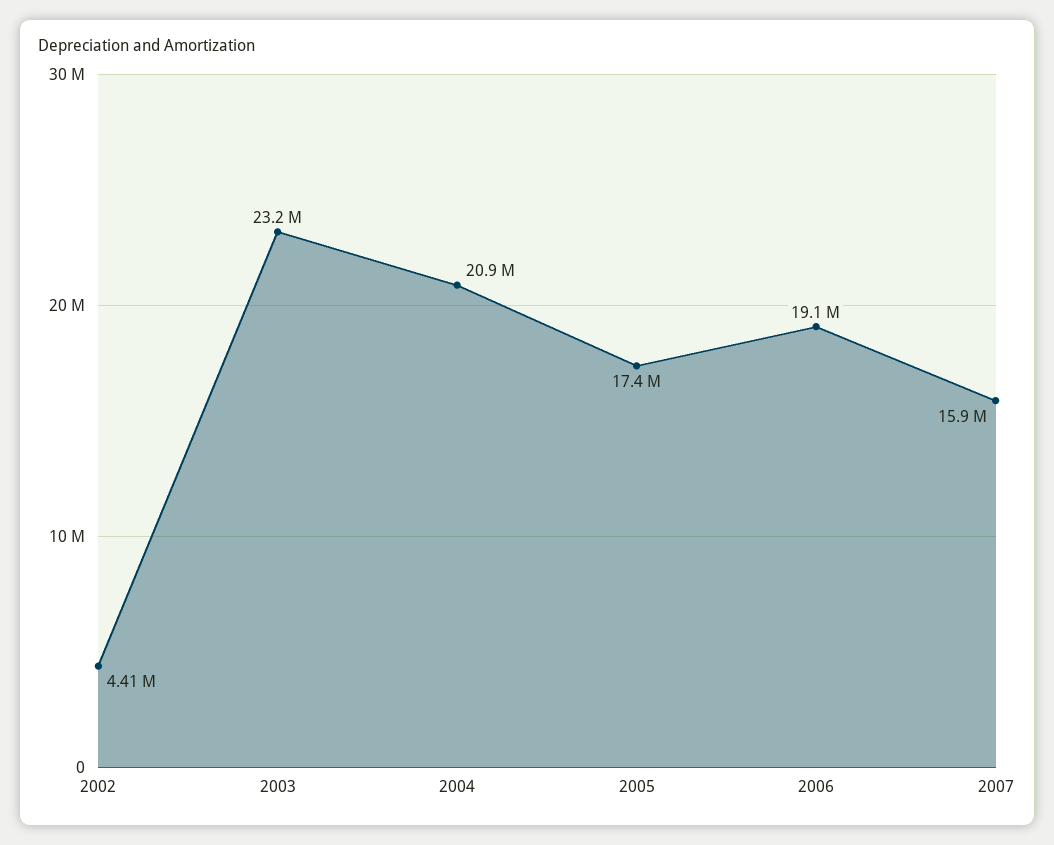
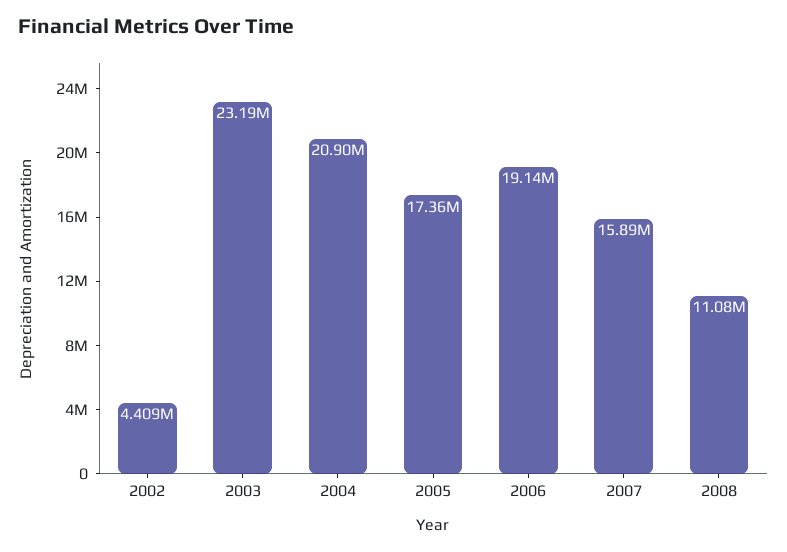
2008: none -> 11080000

